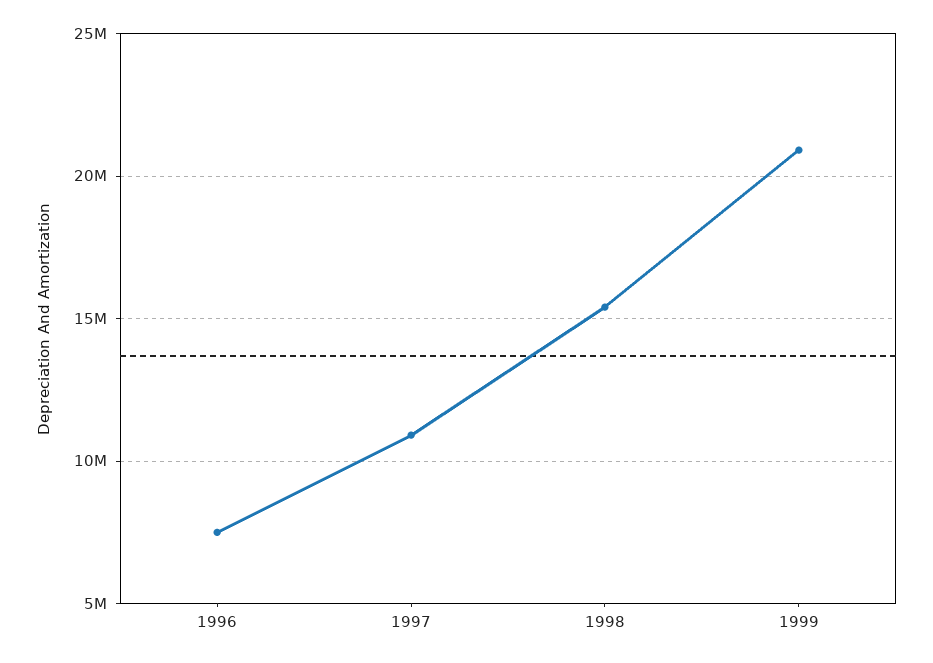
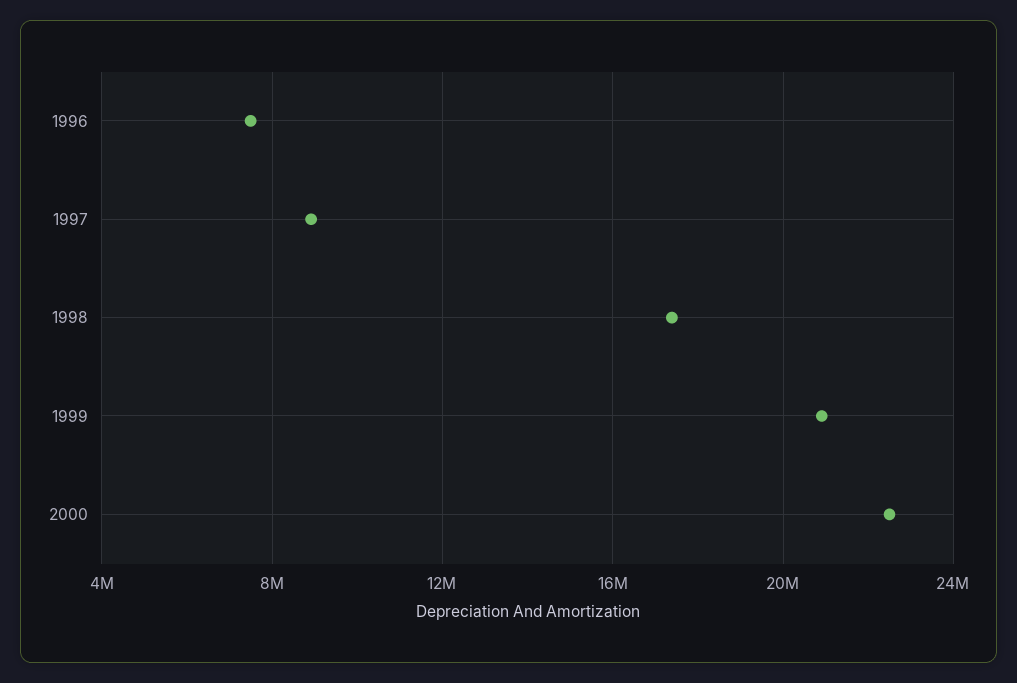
1997: 11000000 -> 9000000
1998: 15500000 -> 17500000
2000: none -> 22500000

